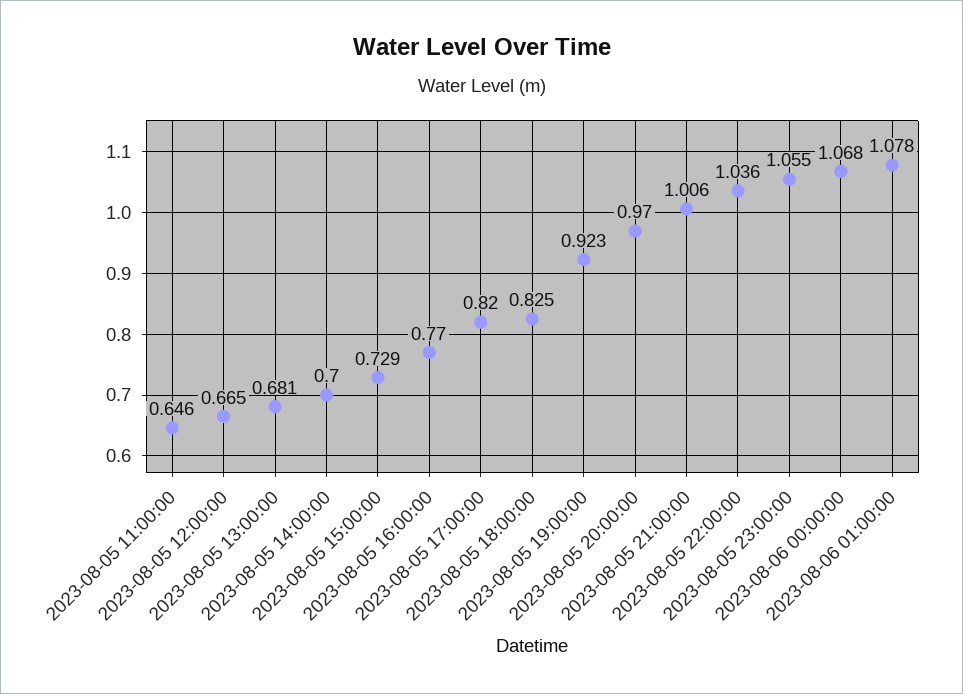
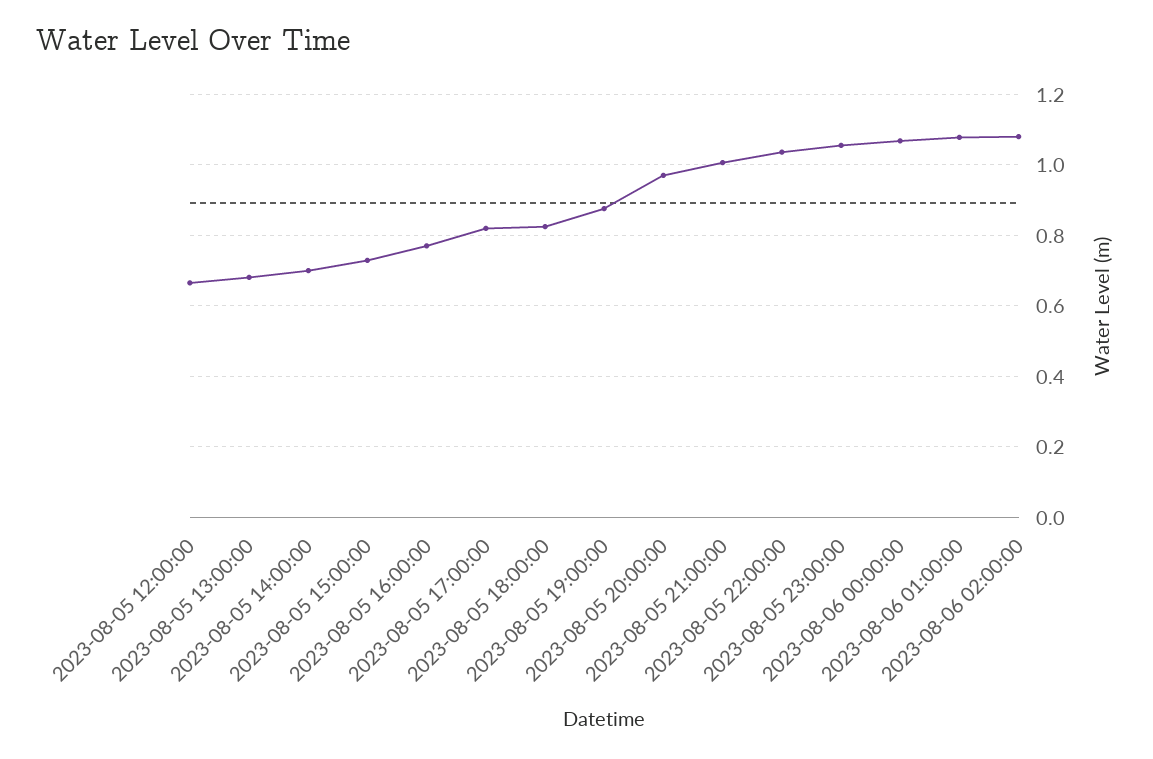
2023-08-05 11:00:00: 0.646 -> none
2023-08-05 19:00:00: 0.923 -> 0.88
2023-08-06 02:00:00: none -> 1.08

